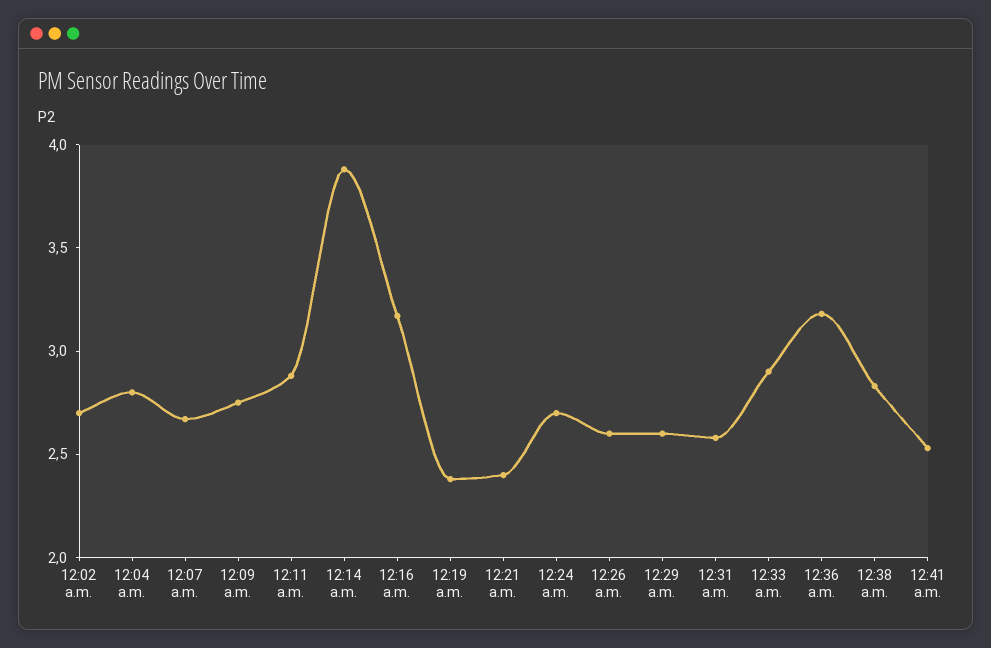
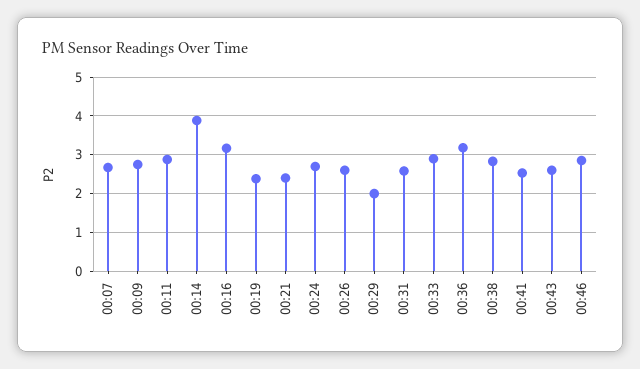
12:02 a.m.: 2.7 -> none
12:04 a.m.: 2.8 -> none
12:29 a.m.: 2.6 -> 2
00:43: none -> 2.6
00:46: none -> 2.8

